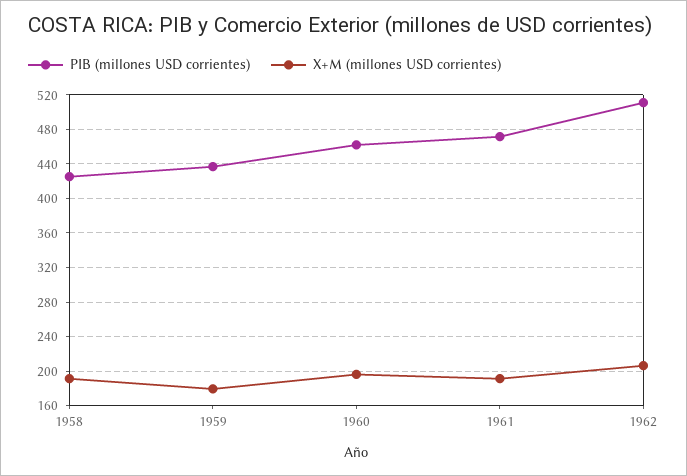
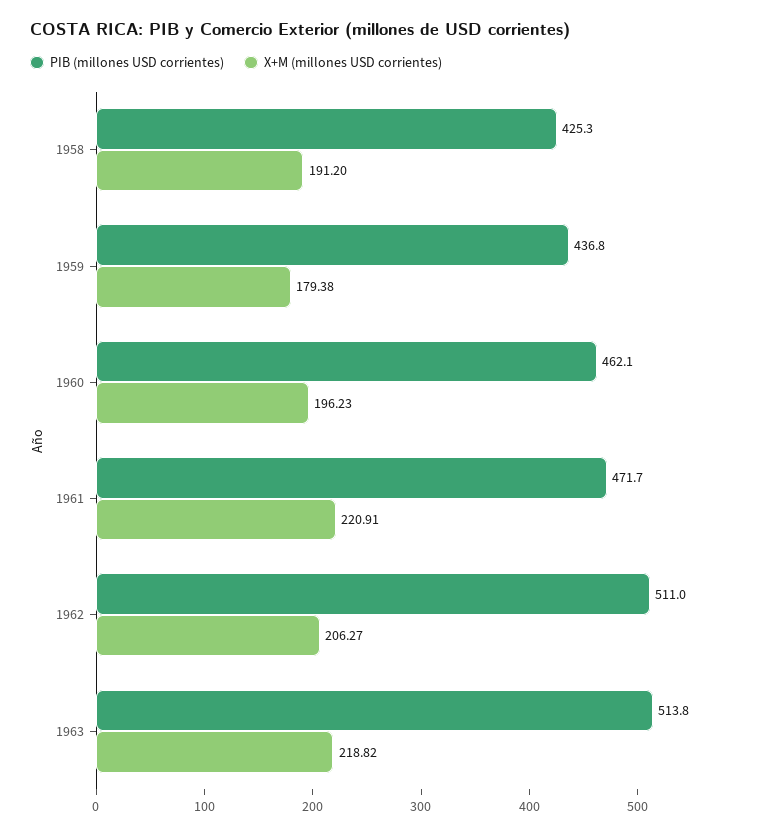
X+M (millones USD corrientes), 1961: 190 -> 220.91
PIB (millones USD corrientes), 1963: none -> 513.8
X+M (millones USD corrientes), 1963: none -> 218.82

